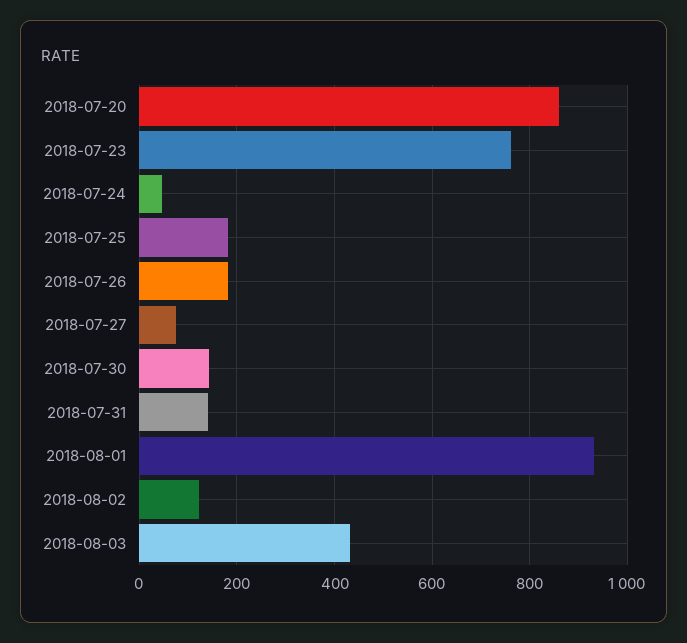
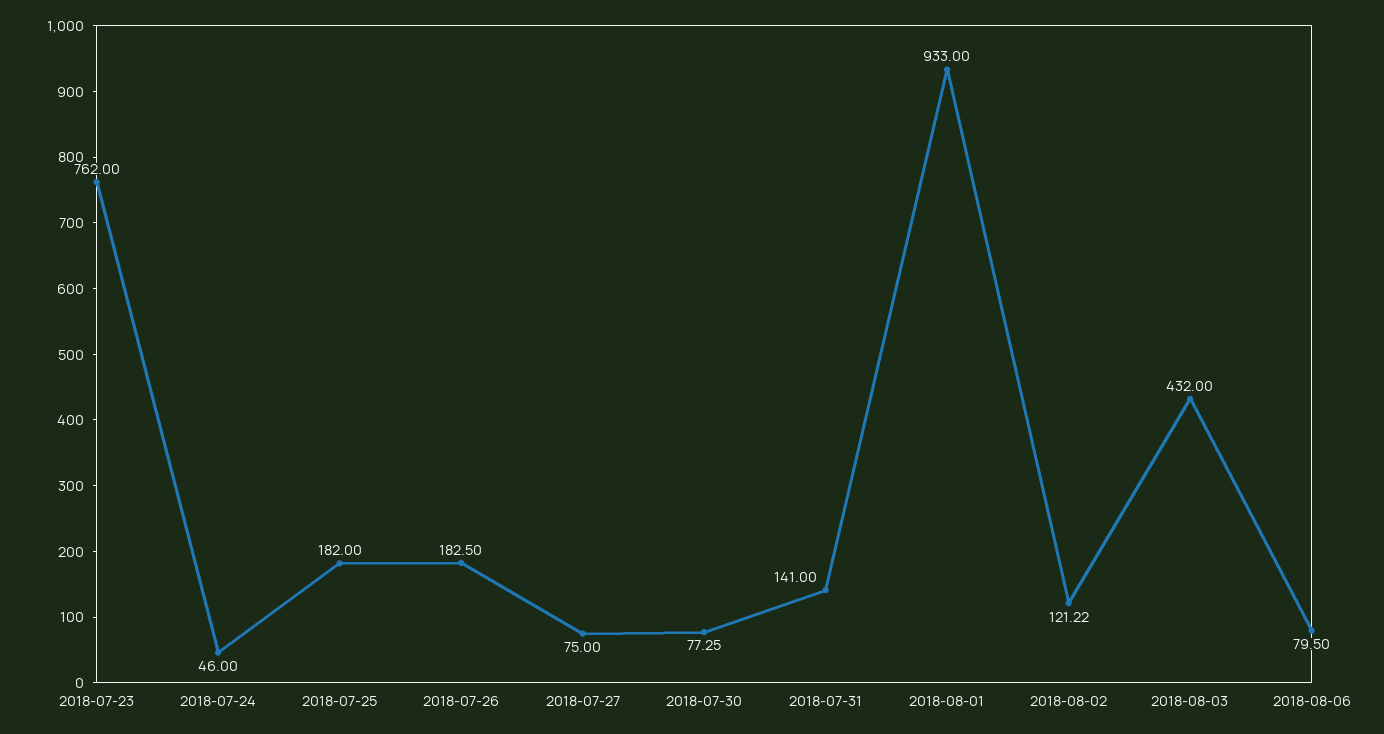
2018-07-20: 860 -> none
2018-07-30: 140 -> 77.25
2018-08-06: none -> 79.5

